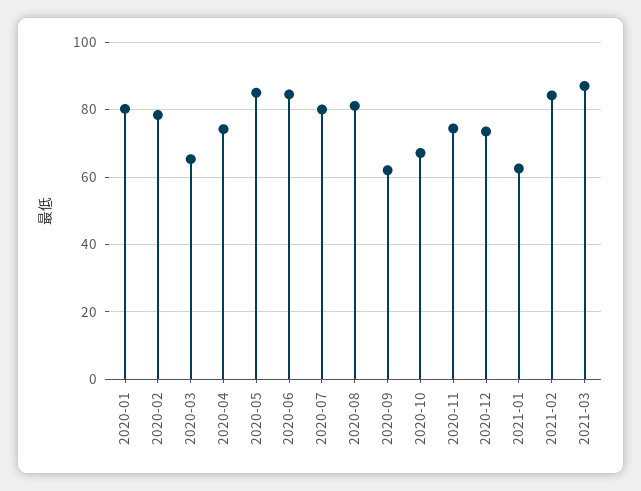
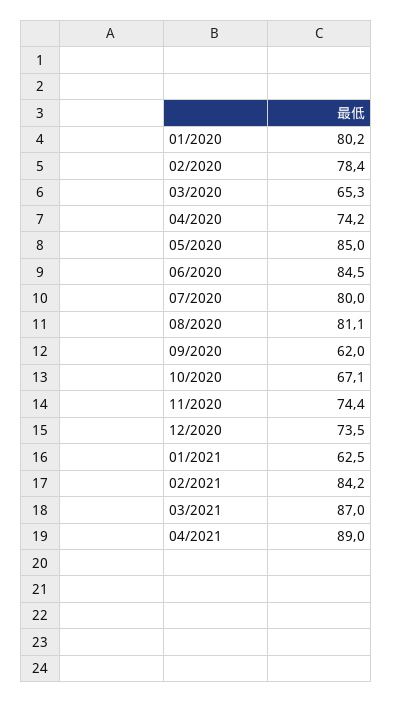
04/2021: none -> 89

